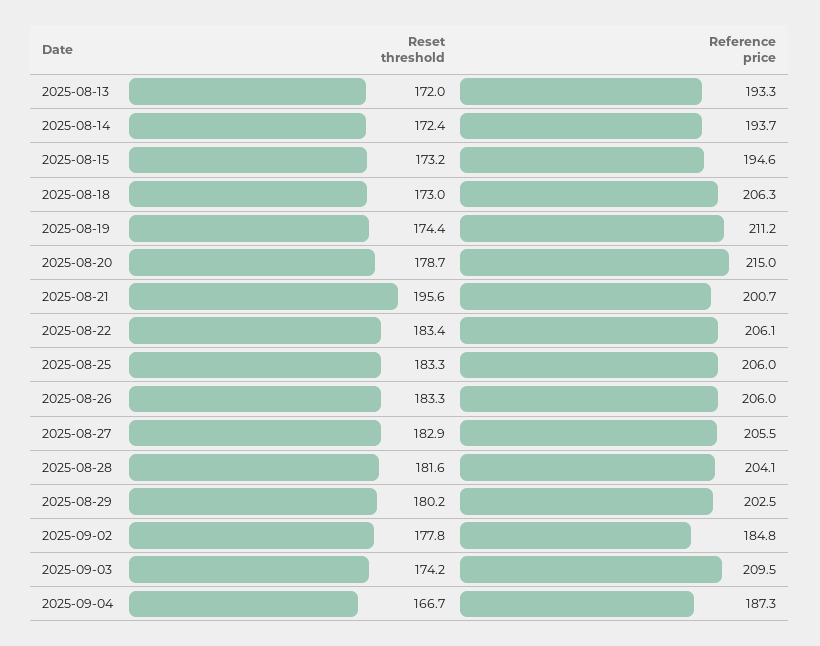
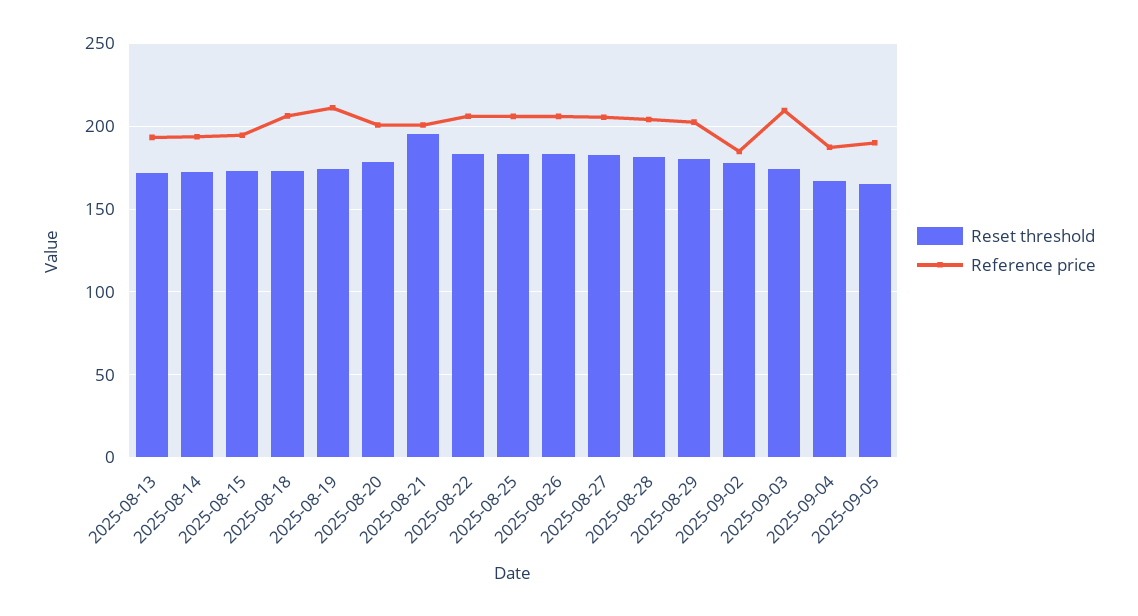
Reference price, 2025-08-20: 215 -> 200
Reset threshold, 2025-09-05: none -> 165
Reference price, 2025-09-05: none -> 190

